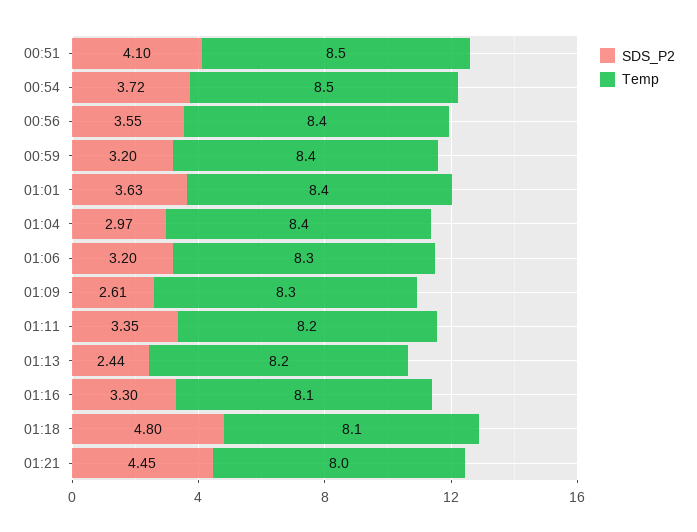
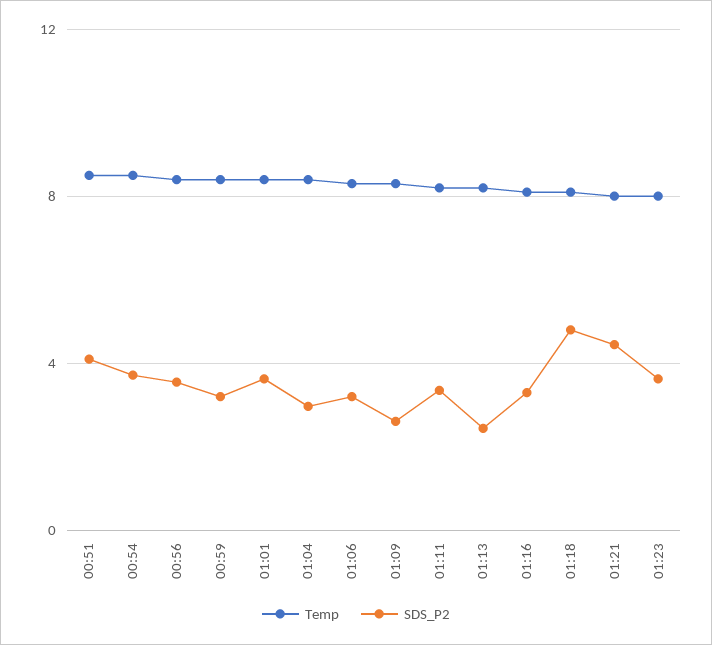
Temp, 01:23: none -> 8
SDS_P2, 01:23: none -> 3.5

